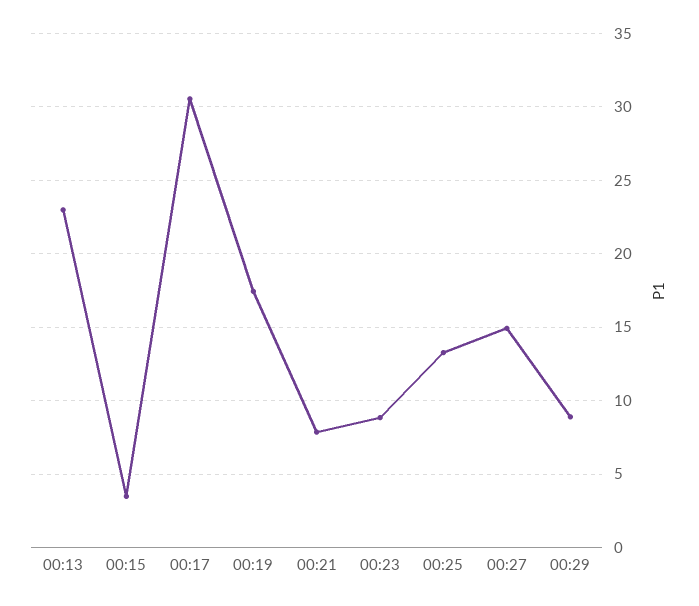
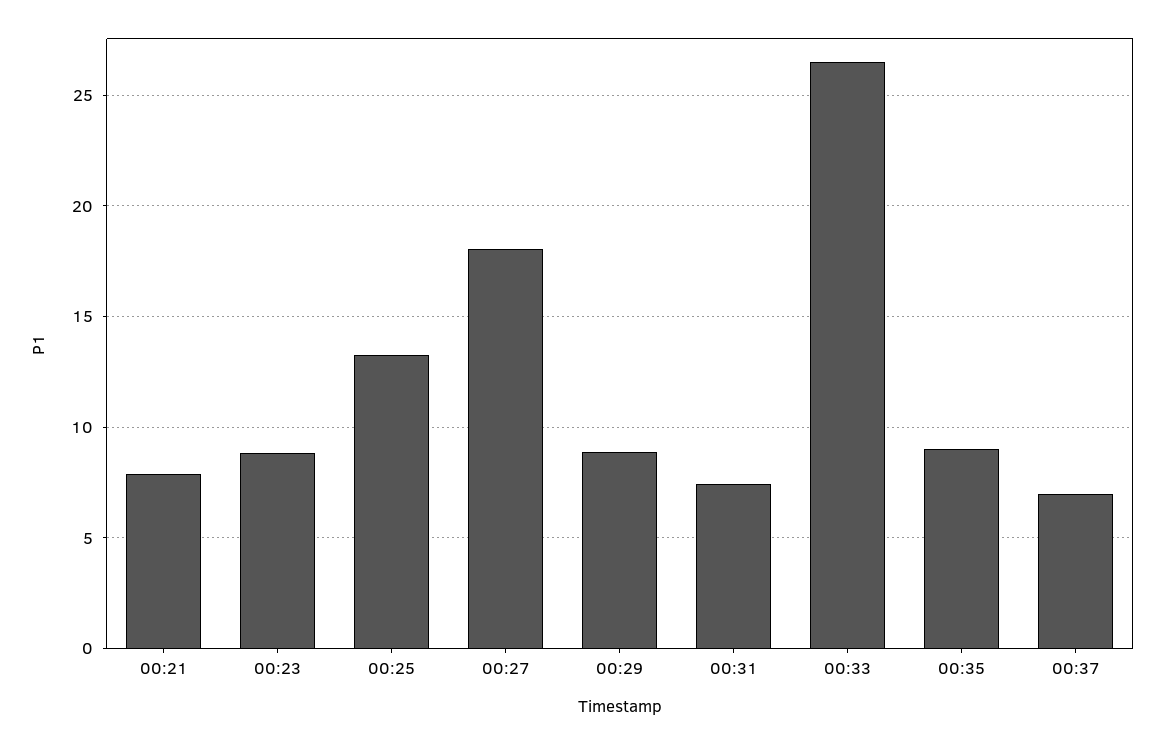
00:13: 23 -> none
00:15: 3.5 -> none
00:17: 30.5 -> none
00:19: 17.5 -> none
00:27: 15 -> 18
00:31: none -> 7.5
00:33: none -> 26.5
00:35: none -> 9
00:37: none -> 7

